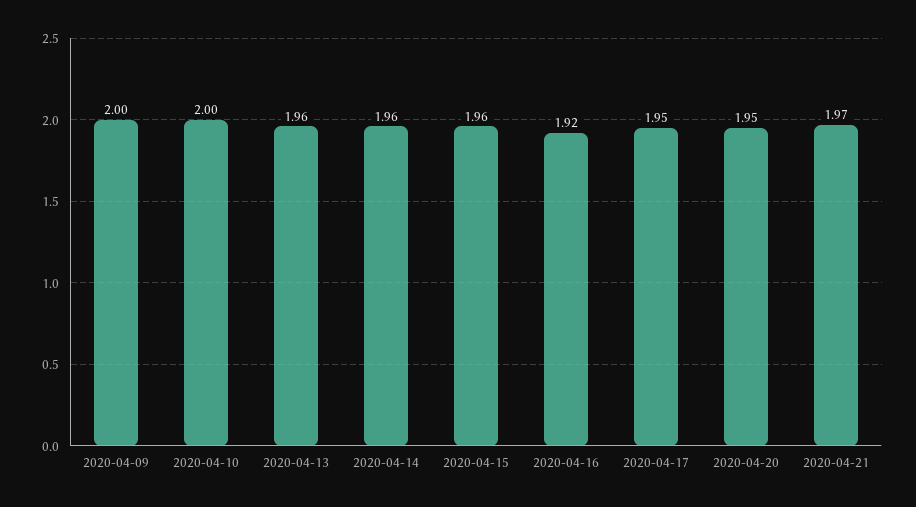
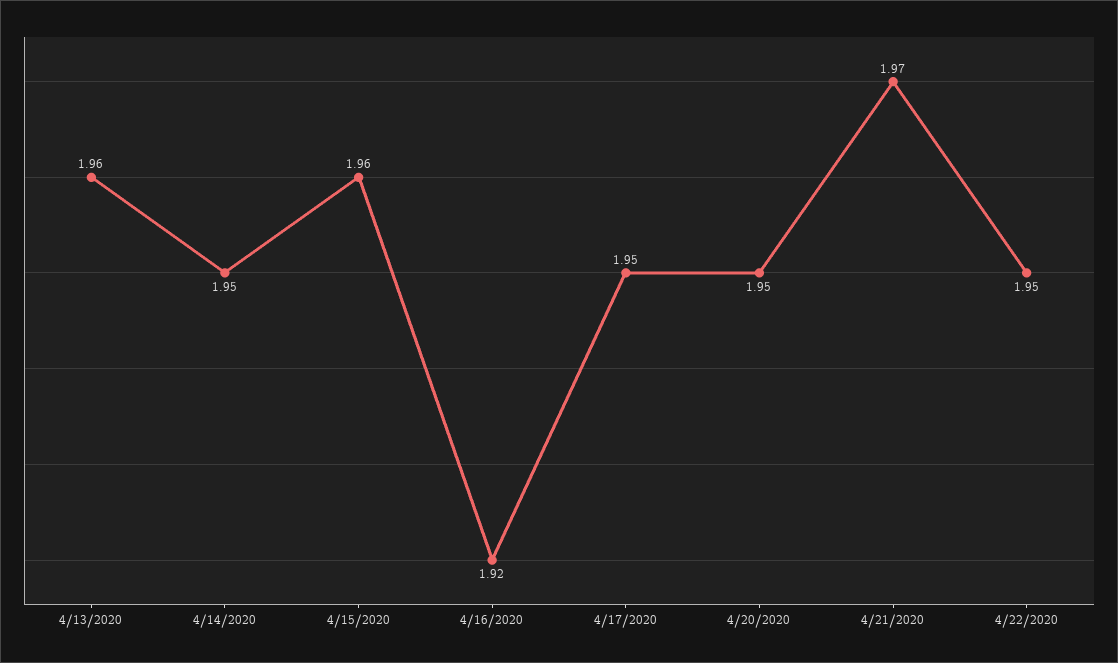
2020-04-09: 2 -> none
2020-04-10: 2 -> none
2020-04-14: 1.96 -> 1.95
4/22/2020: none -> 1.95

